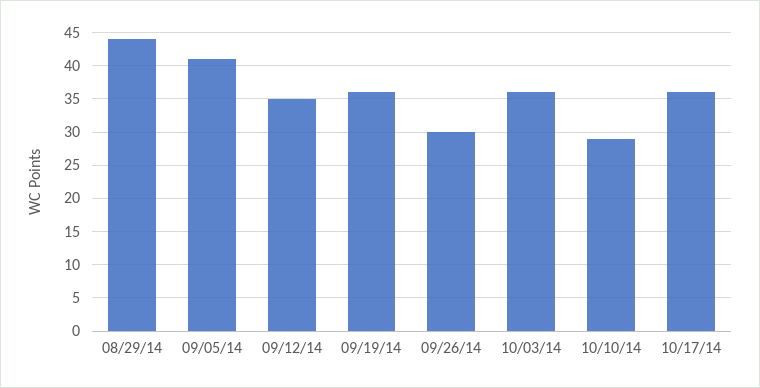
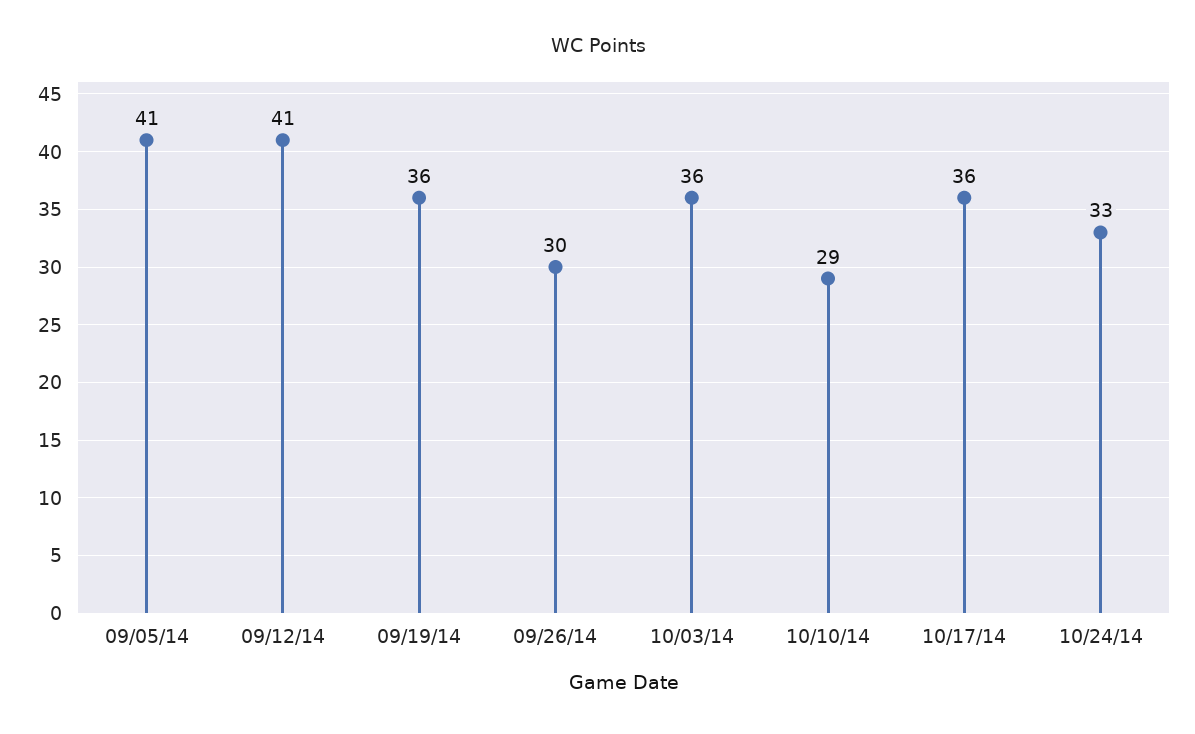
08/29/14: 44 -> none
09/12/14: 35 -> 41
10/24/14: none -> 33

